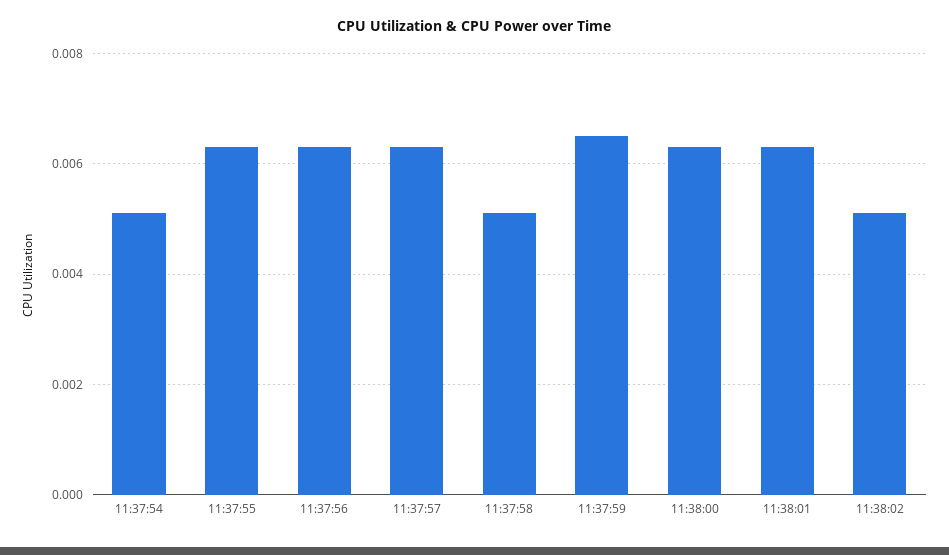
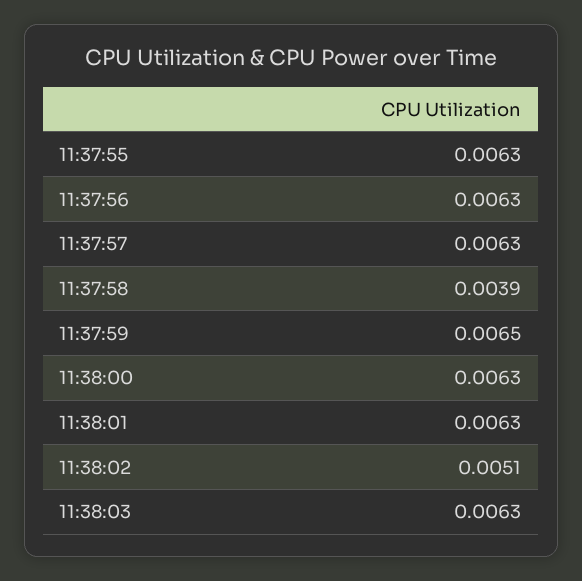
11:37:54: 0.005 -> none
11:37:58: 0.005 -> 0.0039
11:38:03: none -> 0.0063

